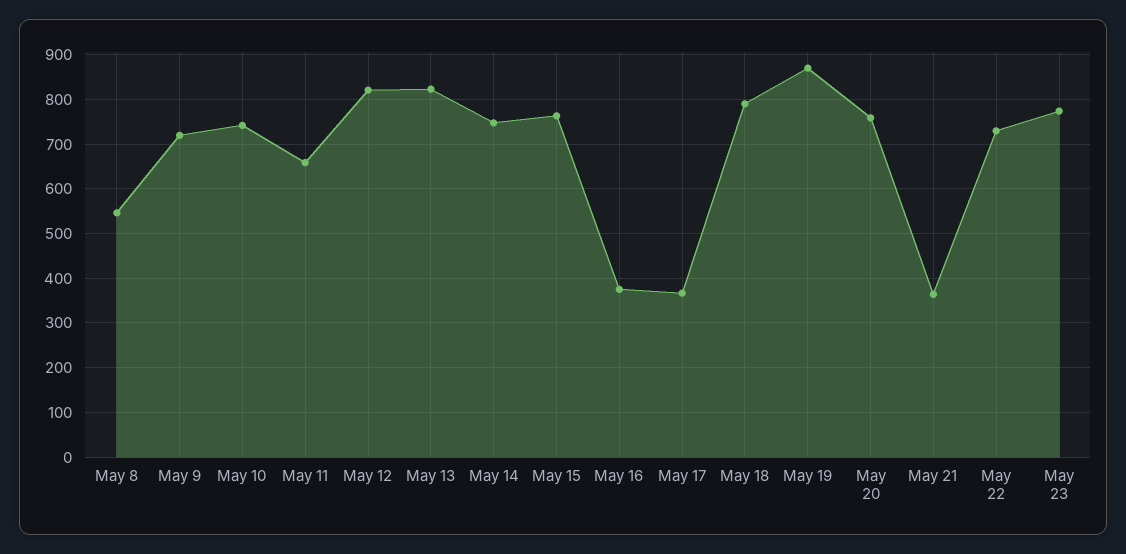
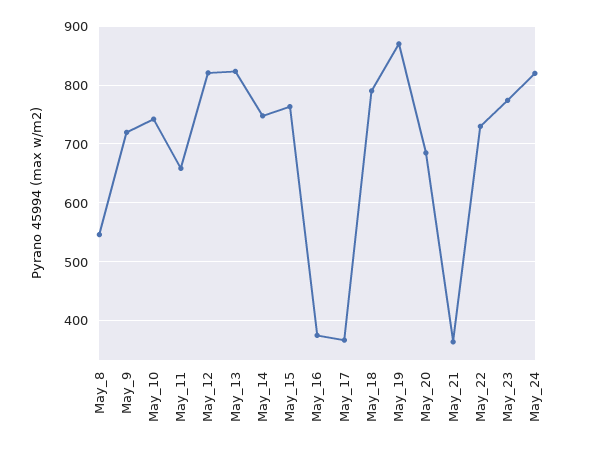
May 20: 760 -> 680
May_24: none -> 820

